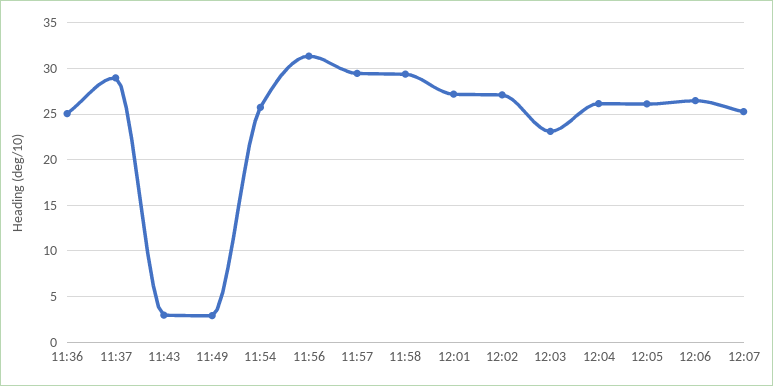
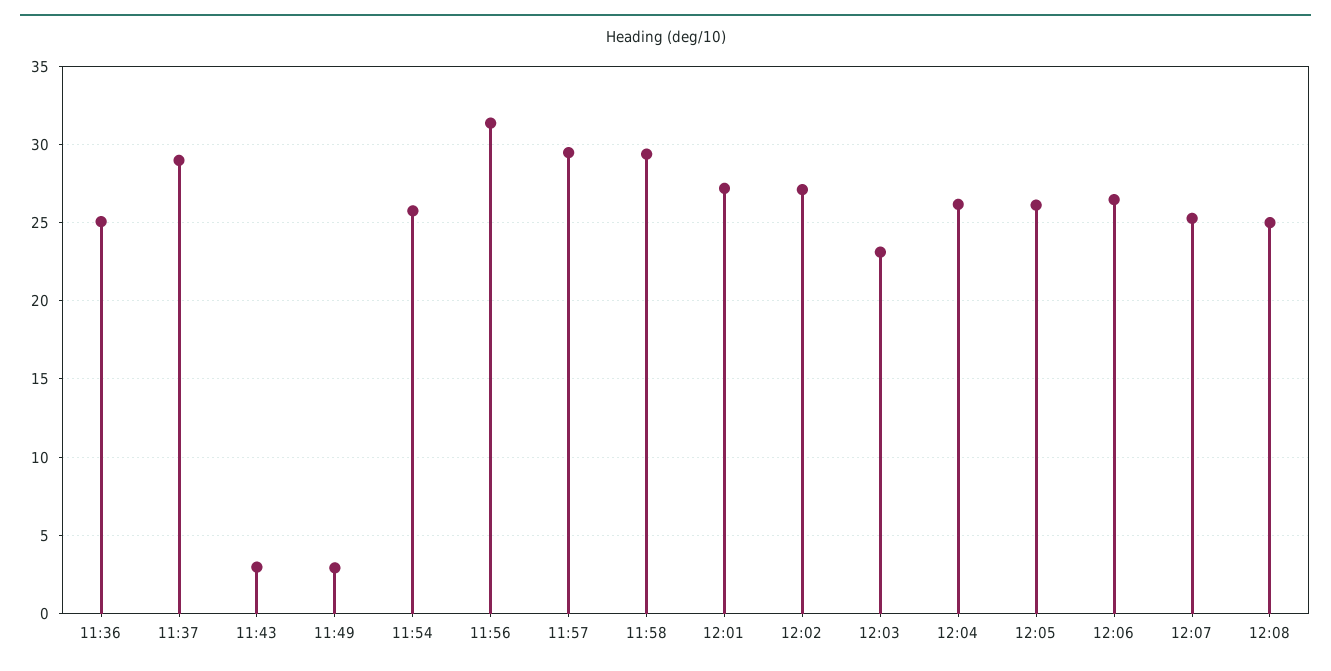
12:08: none -> 25

